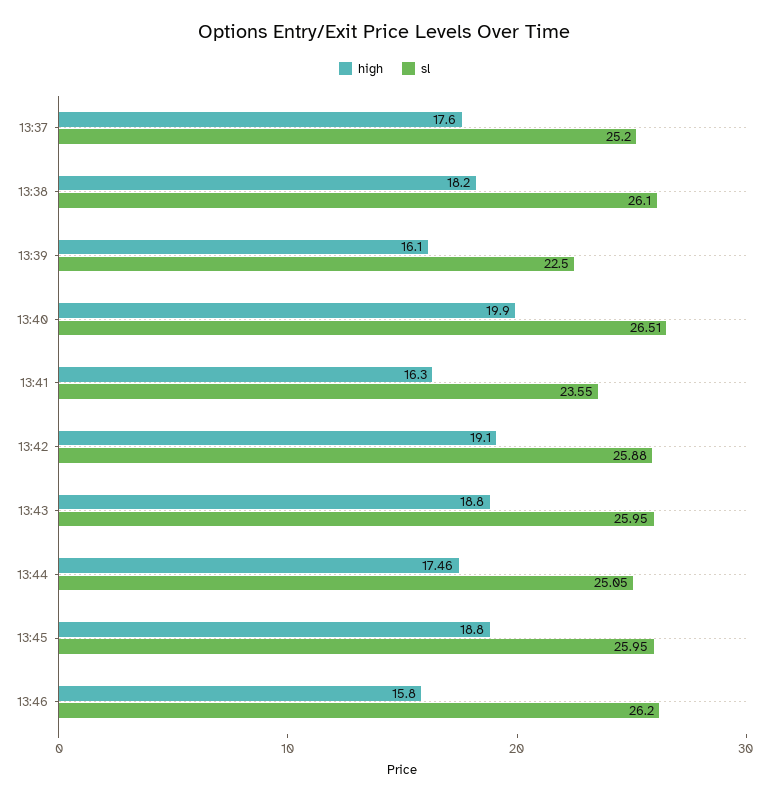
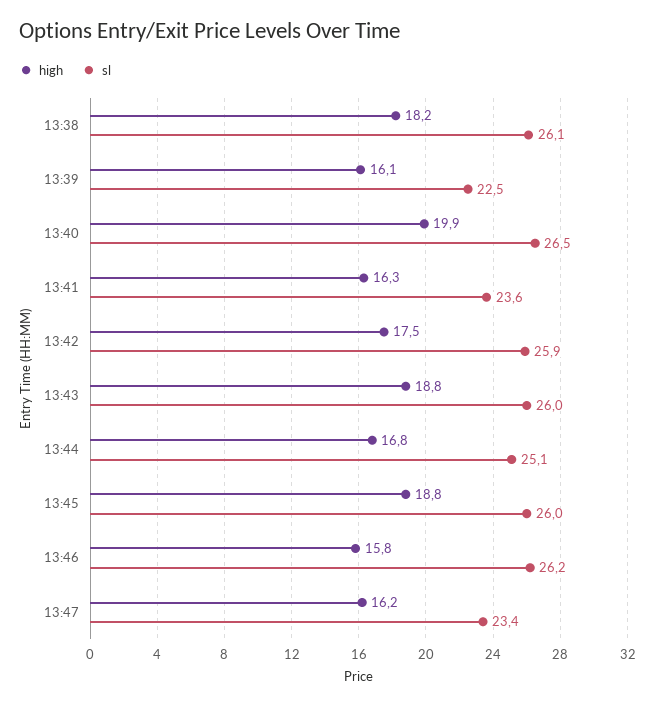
high, 13:37: 17.6 -> none
sl, 13:37: 25.2 -> none
high, 13:42: 19.1 -> 17.5
high, 13:44: 17.46 -> 16.8
high, 13:47: none -> 16.2
sl, 13:47: none -> 23.4

